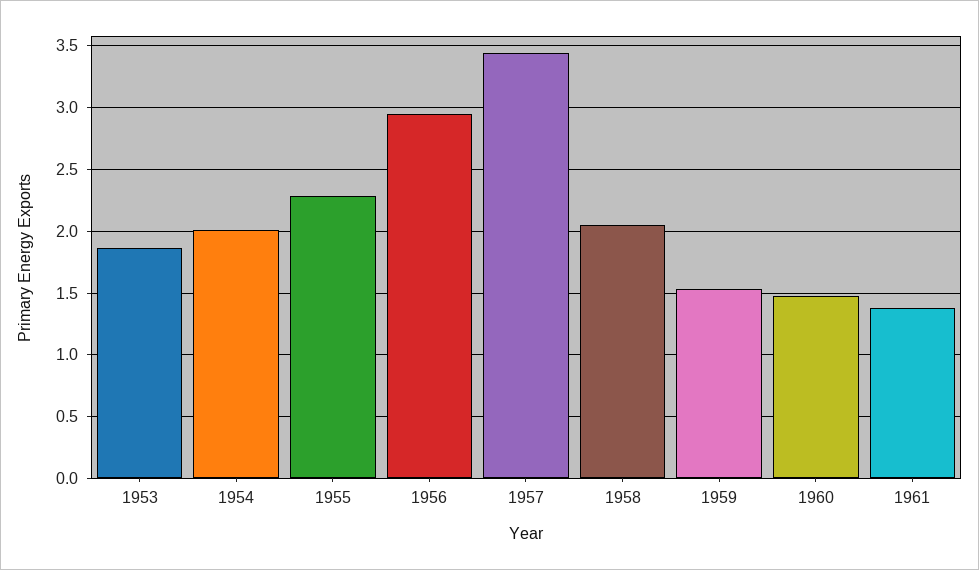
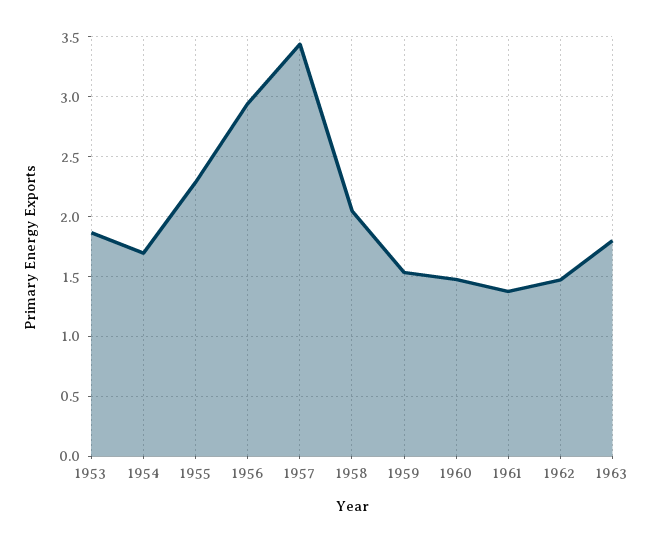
1954: 2 -> 1.7
1962: none -> 1.5
1963: none -> 1.8

